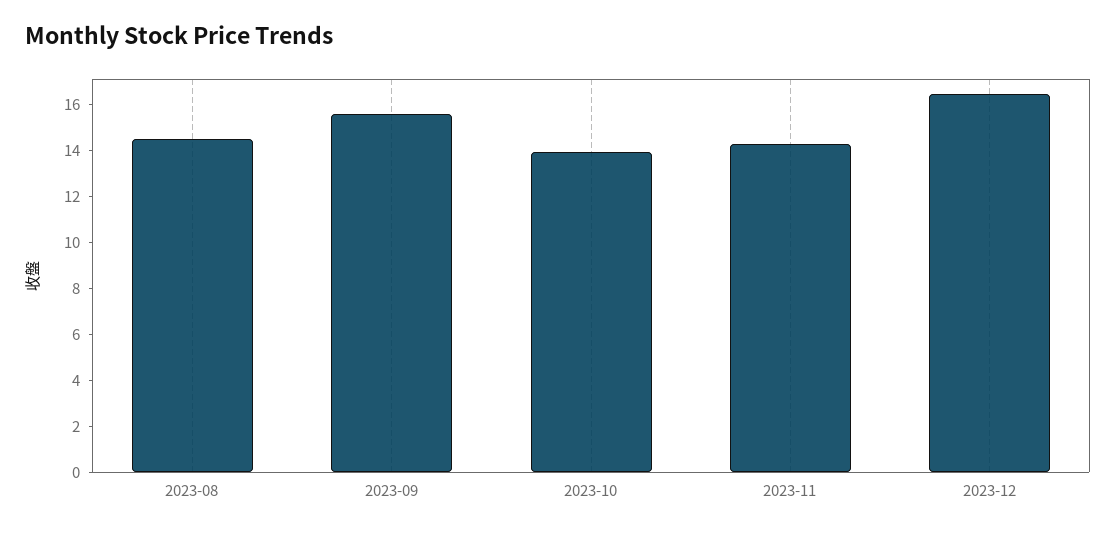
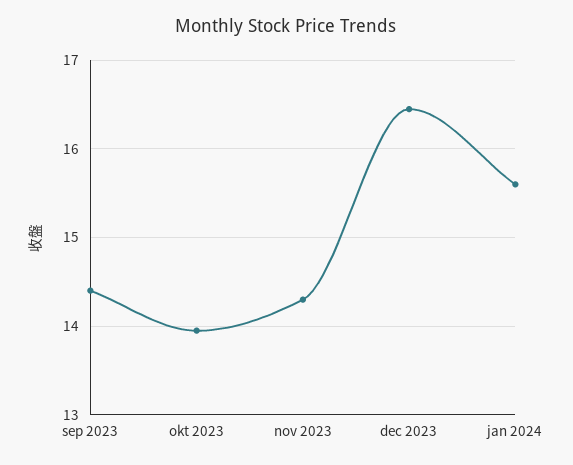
2023-08: 14.5 -> none
2023-09: 15.5 -> 14.4
jan 2024: none -> 15.6

